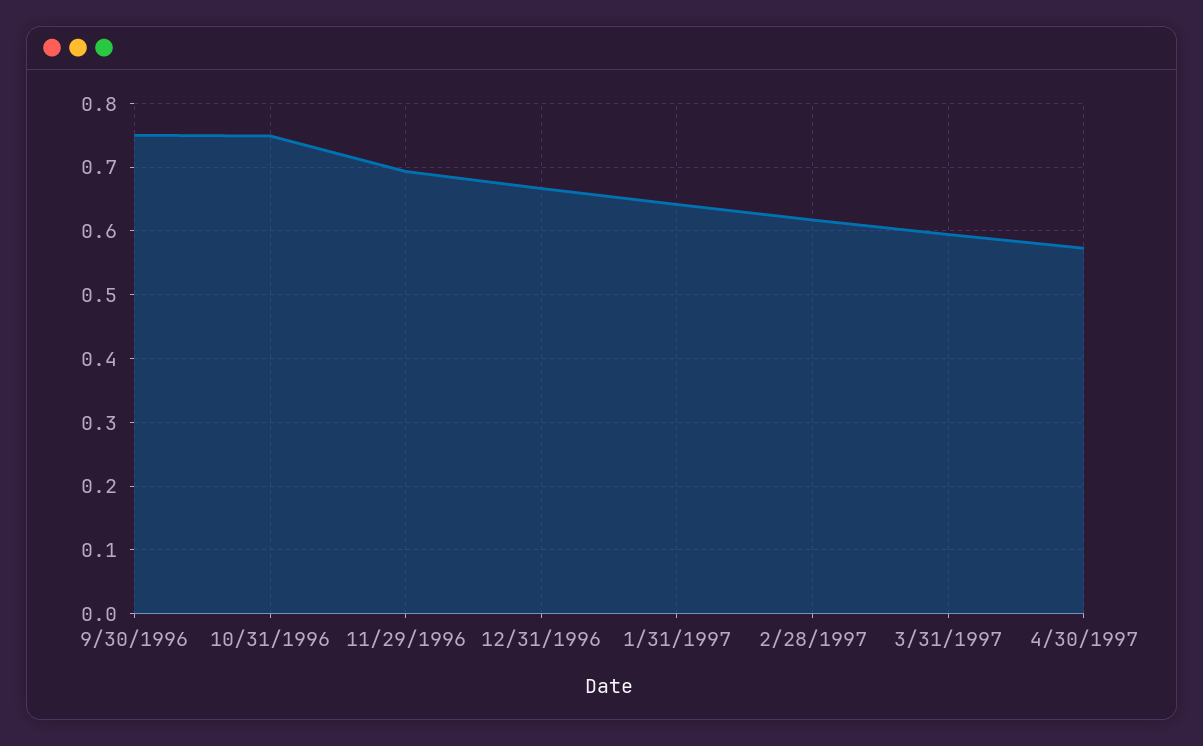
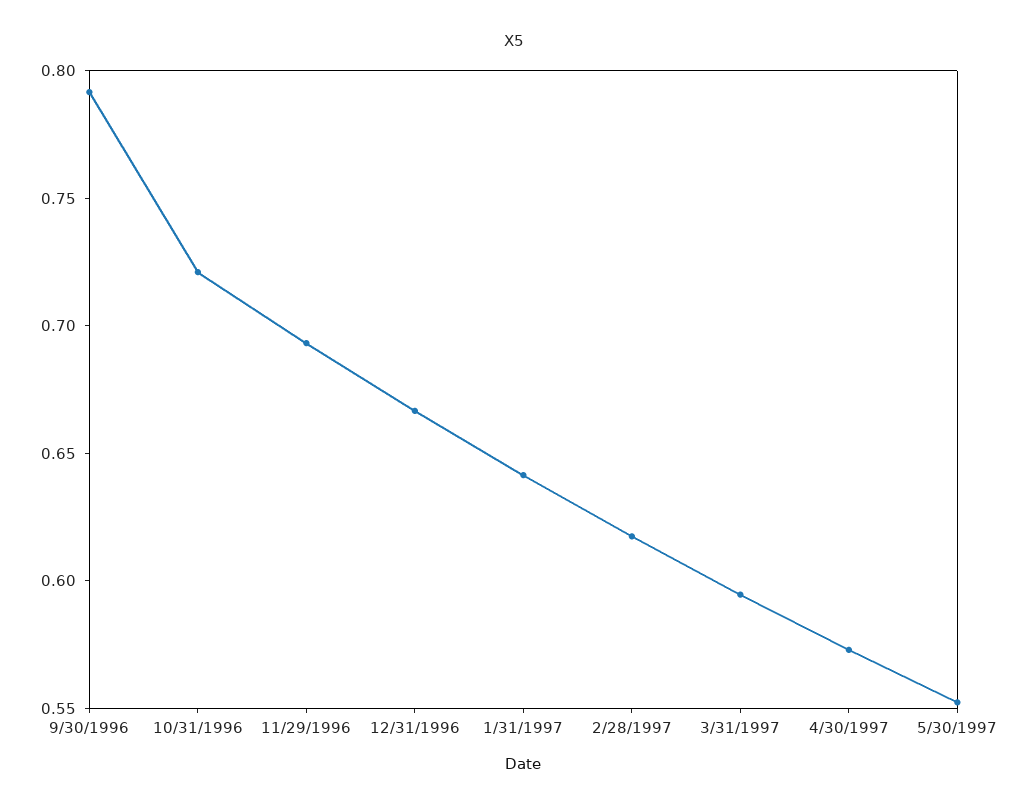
9/30/1996: 0.75 -> 0.79
10/31/1996: 0.75 -> 0.72
5/30/1997: none -> 0.55

